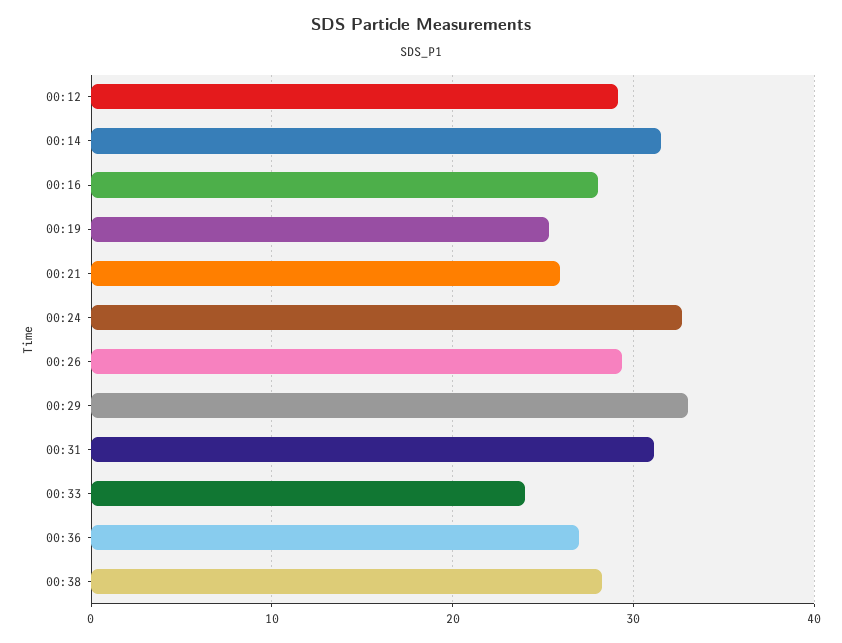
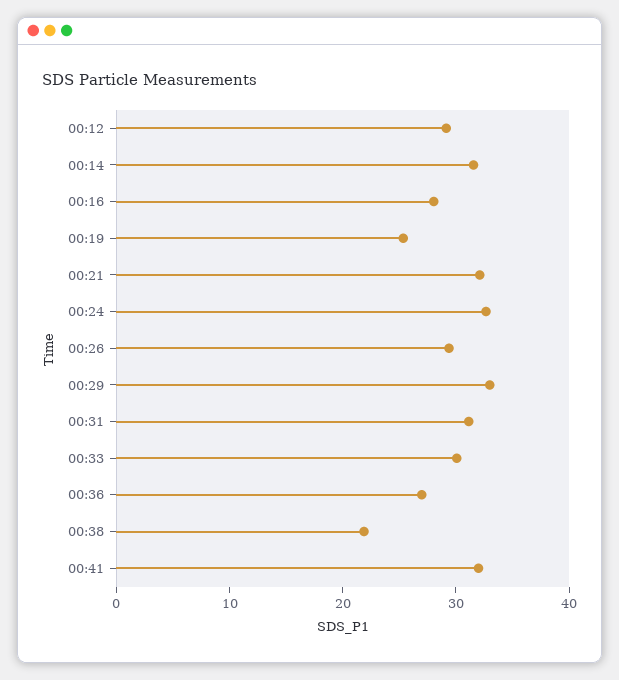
00:21: 26 -> 32
00:33: 24 -> 30
00:38: 28 -> 22
00:41: none -> 32

